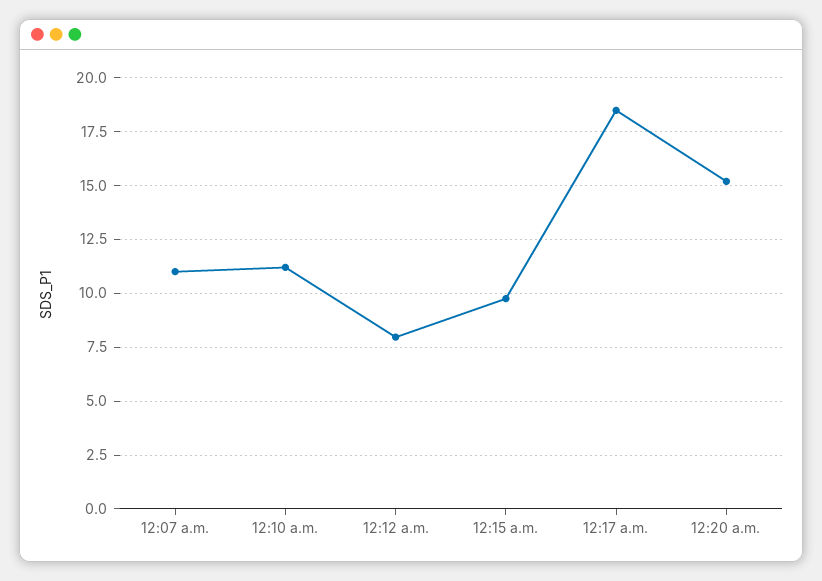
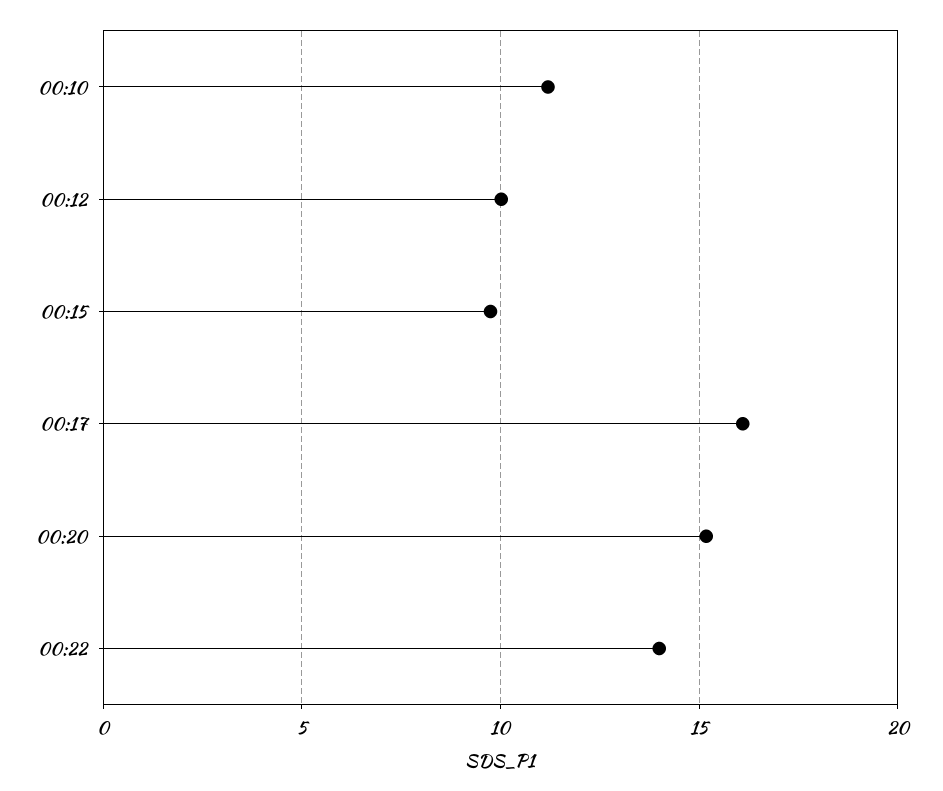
12:07 a.m.: 11 -> none
12:12 a.m.: 8 -> 10
12:17 a.m.: 18.5 -> 16
00:22: none -> 14

